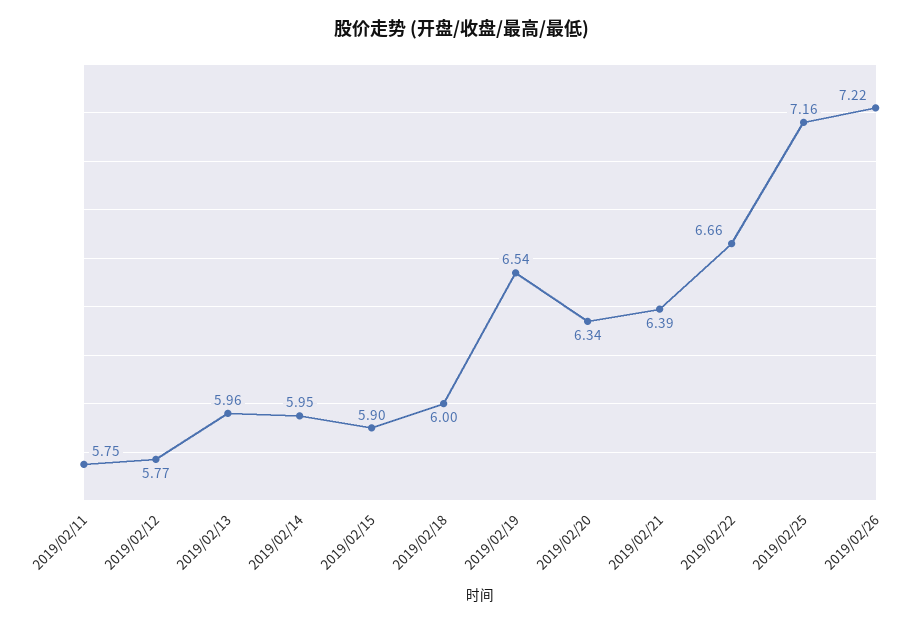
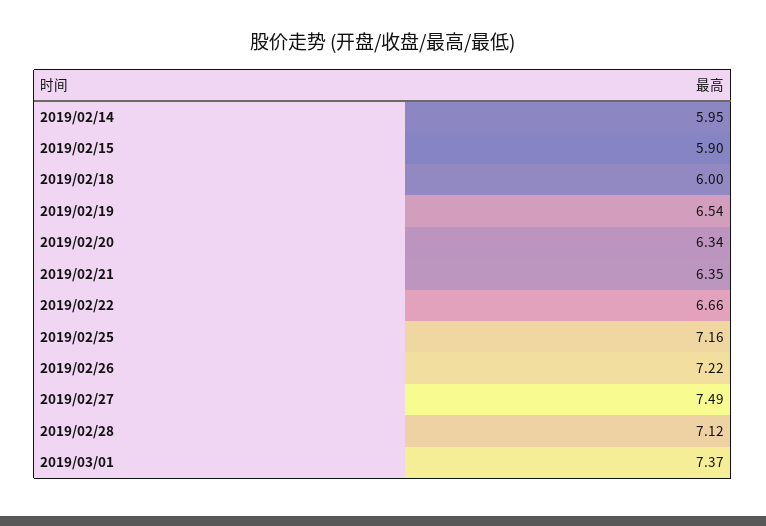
2019/02/11: 5.75 -> none
2019/02/12: 5.77 -> none
2019/02/13: 5.96 -> none
2019/02/21: 6.39 -> 6.35
2019/02/27: none -> 7.49
2019/02/28: none -> 7.12
2019/03/01: none -> 7.37

